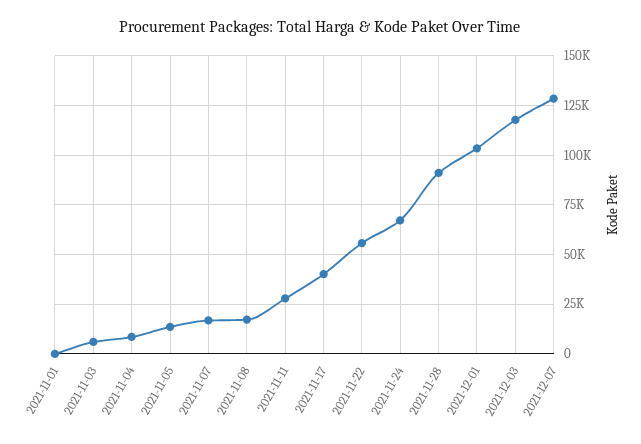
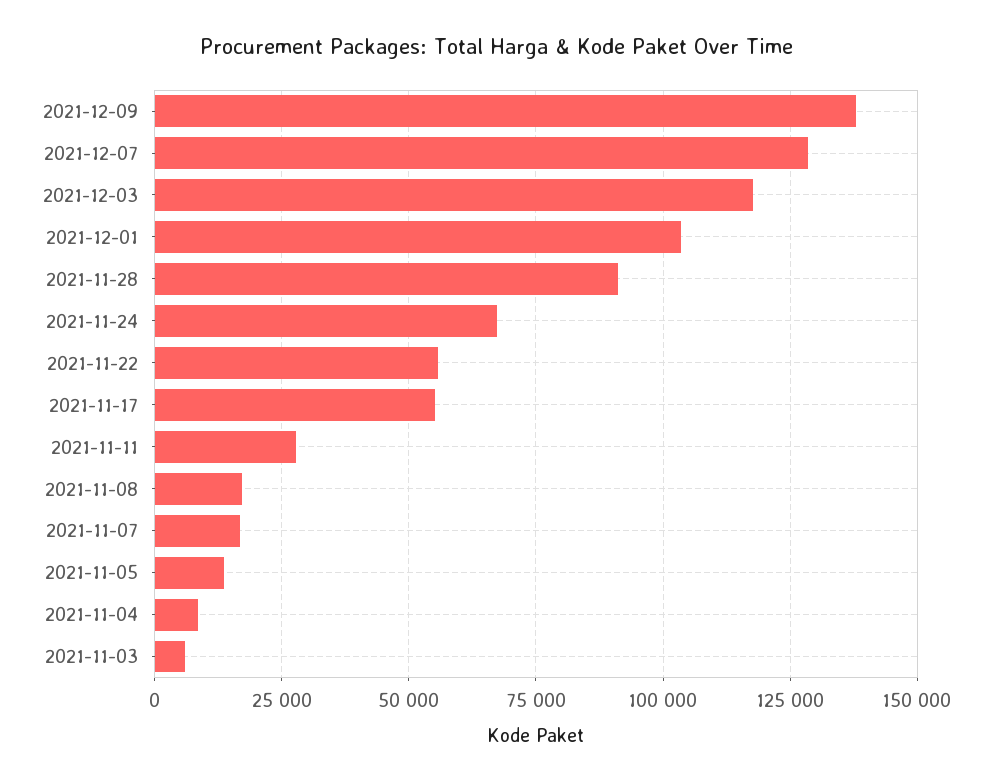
2021-11-01: 0 -> none
2021-11-17: 40000 -> 55000
2021-12-09: none -> 137500

